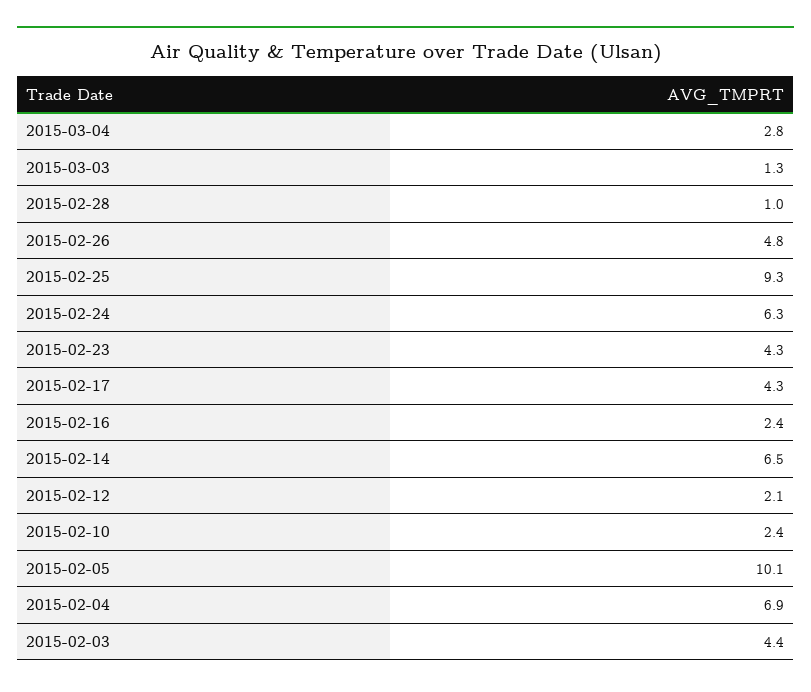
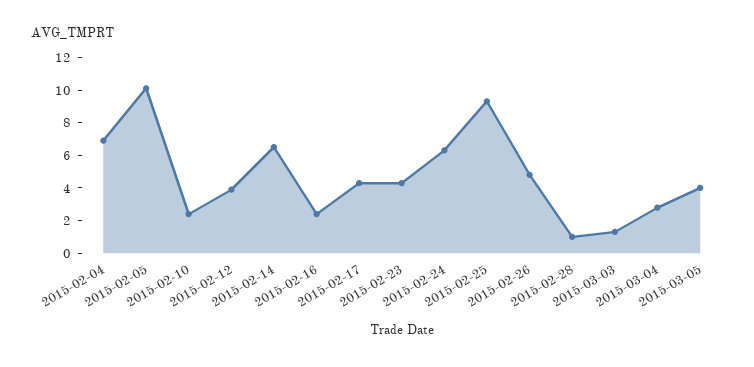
2015-02-12: 2.1 -> 4
2015-02-03: 4.4 -> none
2015-03-05: none -> 4

